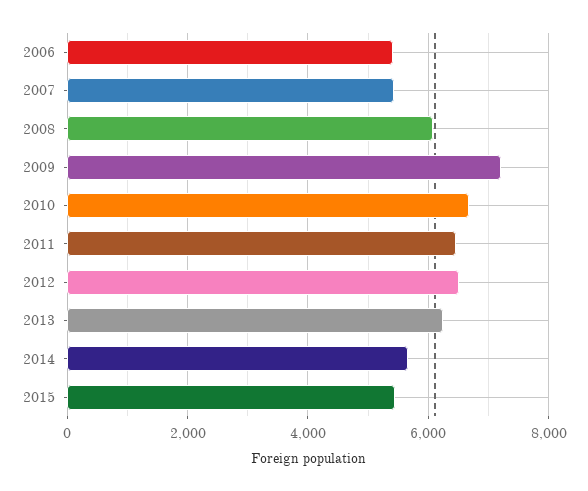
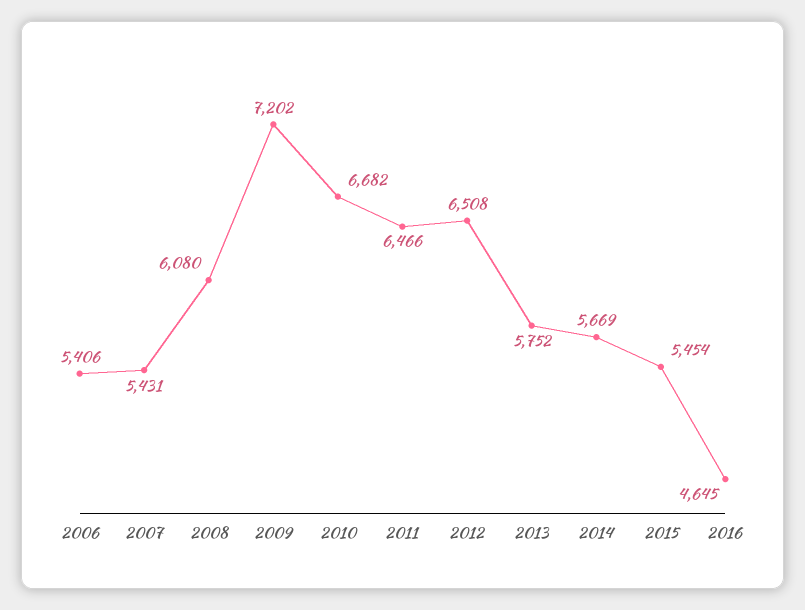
2013: 6200 -> 5752
2016: none -> 4645

